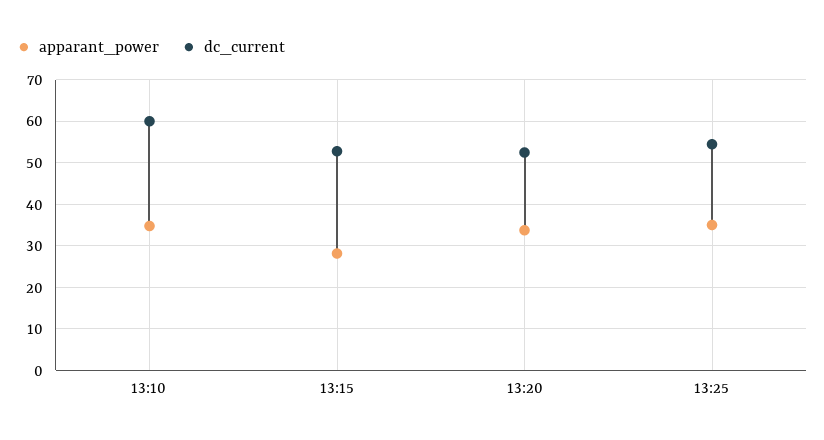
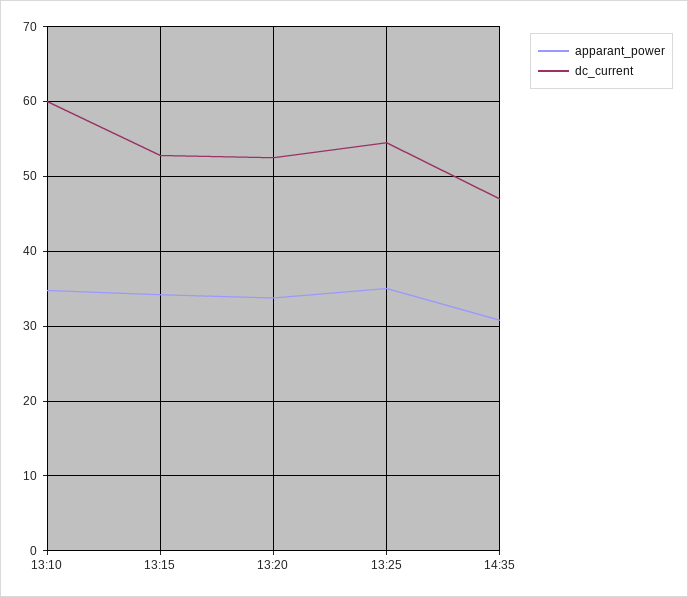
apparant_power, 13:15: 28 -> 34
apparant_power, 14:35: none -> 31
dc_current, 14:35: none -> 47

